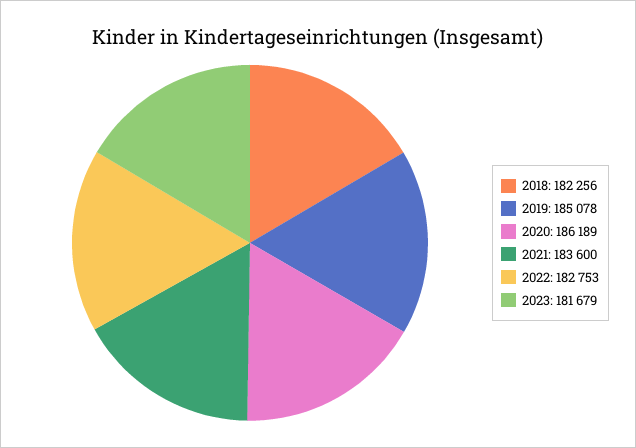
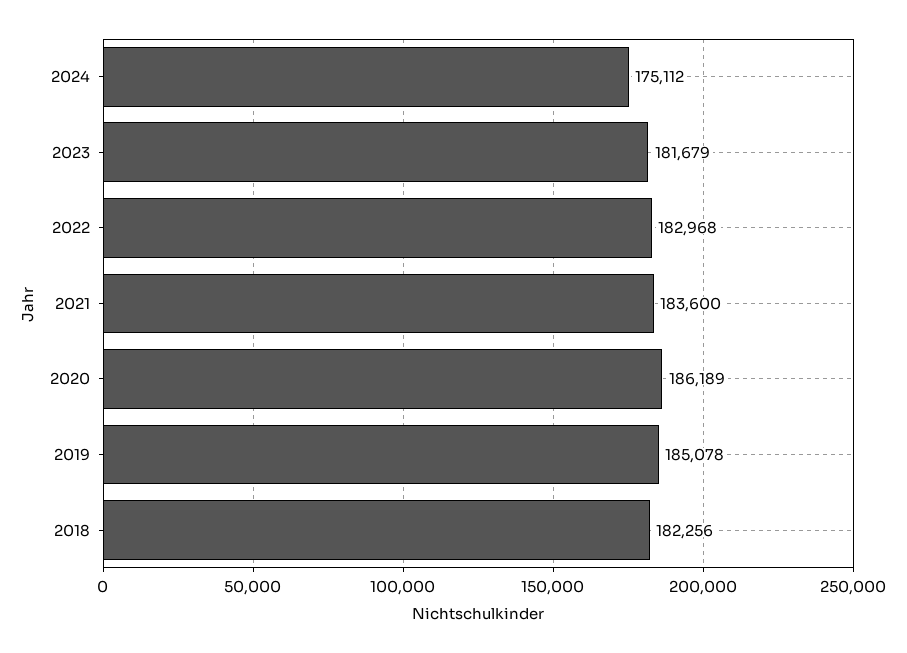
2022: 182753 -> 182968
2024: none -> 175112

